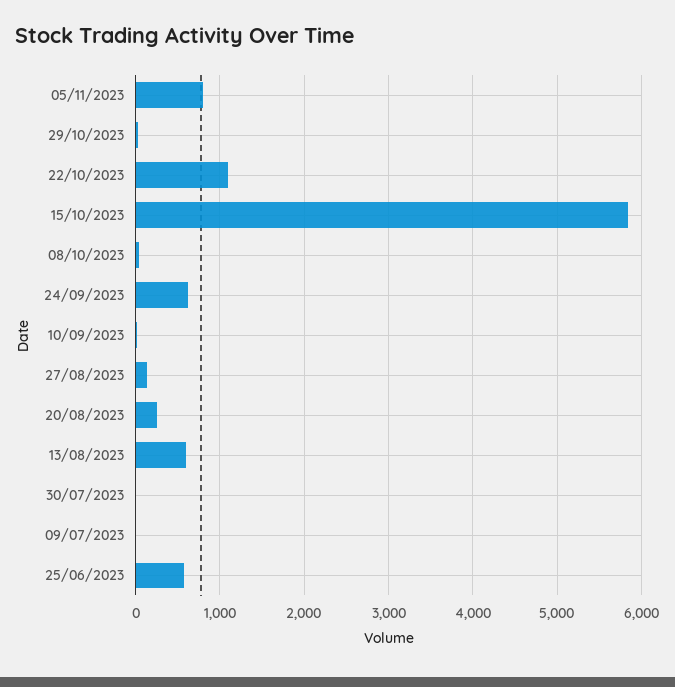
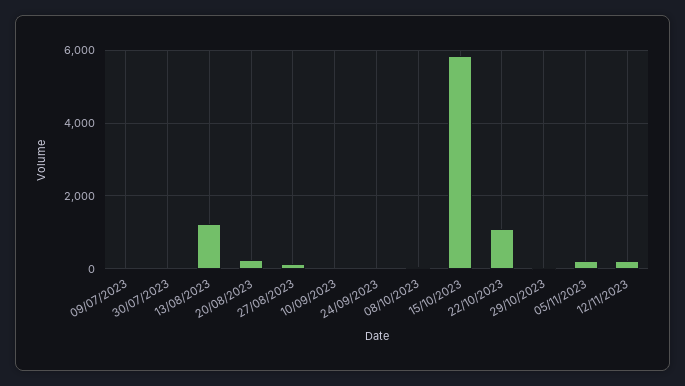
05/11/2023: 800 -> 200
24/09/2023: 600 -> 0
13/08/2023: 600 -> 1200
25/06/2023: 600 -> none
12/11/2023: none -> 200

